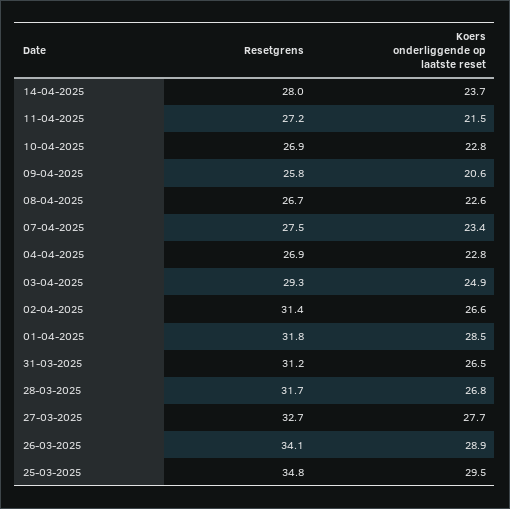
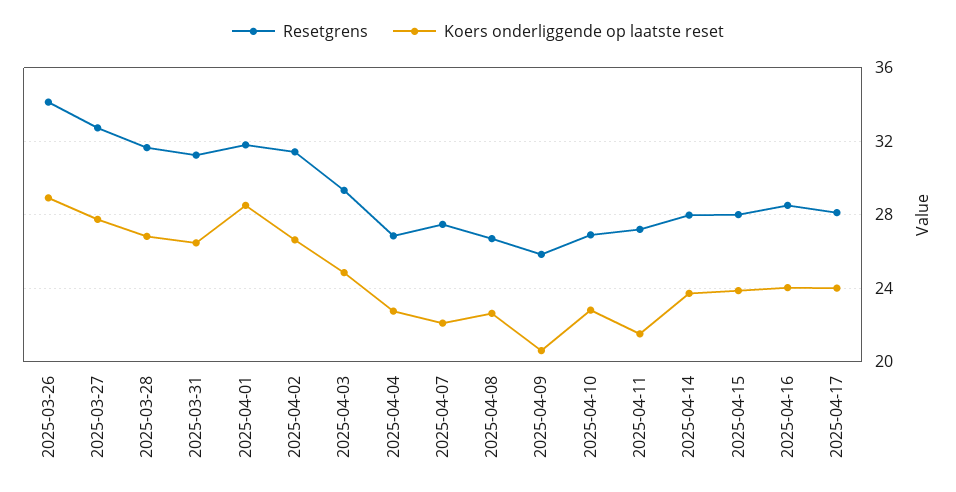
Koers onderliggende op laatste reset, 07-04-2025: 23.4 -> 22
Resetgrens, 25-03-2025: 34.8 -> none
Koers onderliggende op laatste reset, 25-03-2025: 29.5 -> none
Resetgrens, 2025-04-15: none -> 28
Koers onderliggende op laatste reset, 2025-04-15: none -> 24
Resetgrens, 2025-04-16: none -> 28.5
Koers onderliggende op laatste reset, 2025-04-16: none -> 24
Resetgrens, 2025-04-17: none -> 28
Koers onderliggende op laatste reset, 2025-04-17: none -> 24

